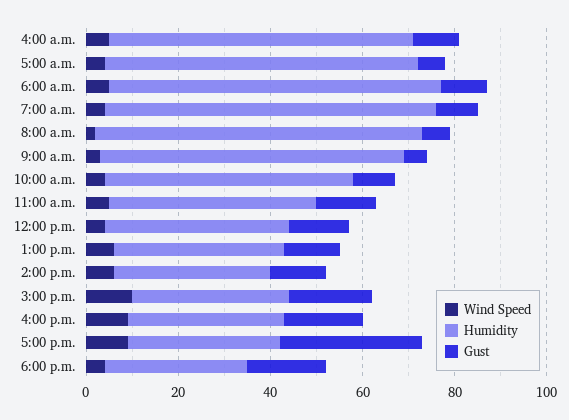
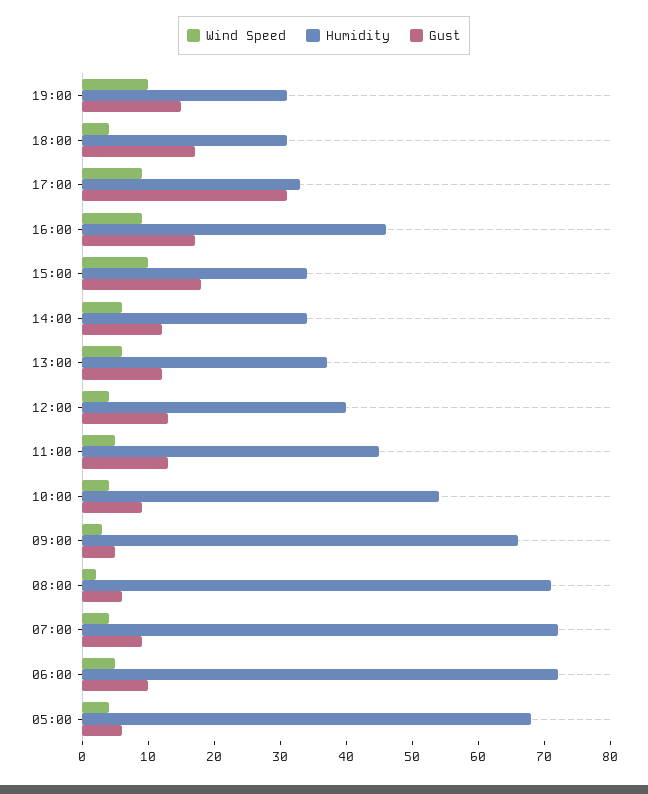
Wind Speed, 4:00 a.m.: 5 -> none
Humidity, 4:00 a.m.: 65 -> none
Gust, 4:00 a.m.: 10 -> none
Humidity, 4:00 p.m.: 35 -> 45
Wind Speed, 19:00: none -> 10
Humidity, 19:00: none -> 30
Gust, 19:00: none -> 15

